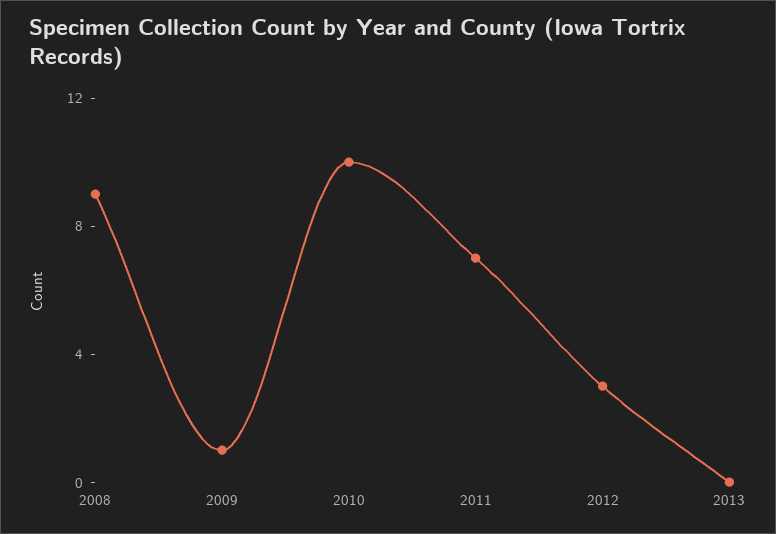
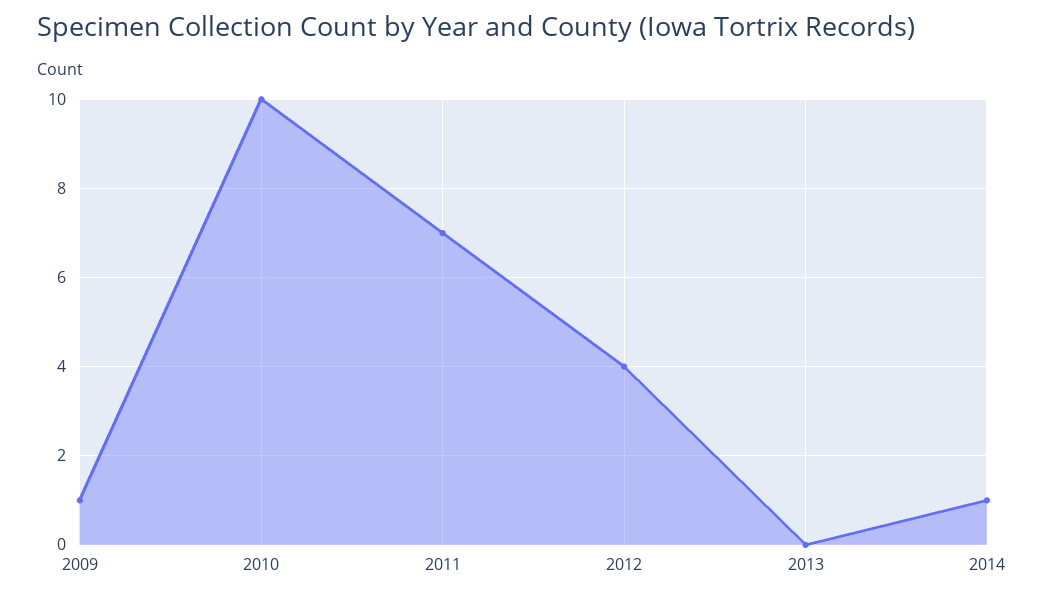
2008: 9 -> none
2012: 3 -> 4
2014: none -> 1

